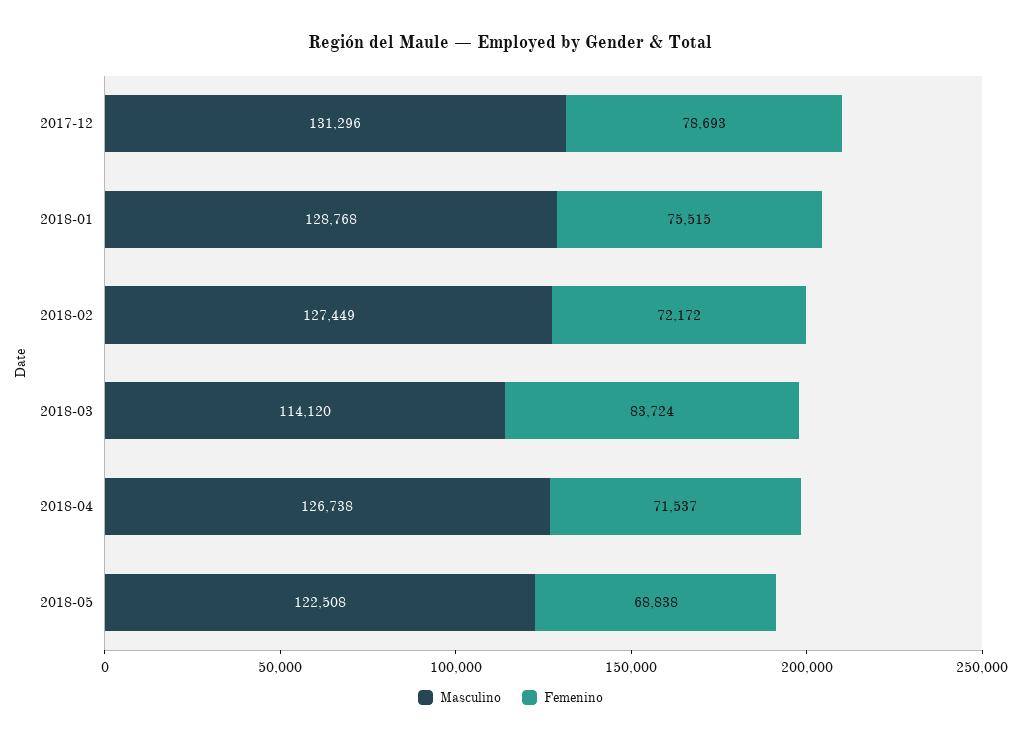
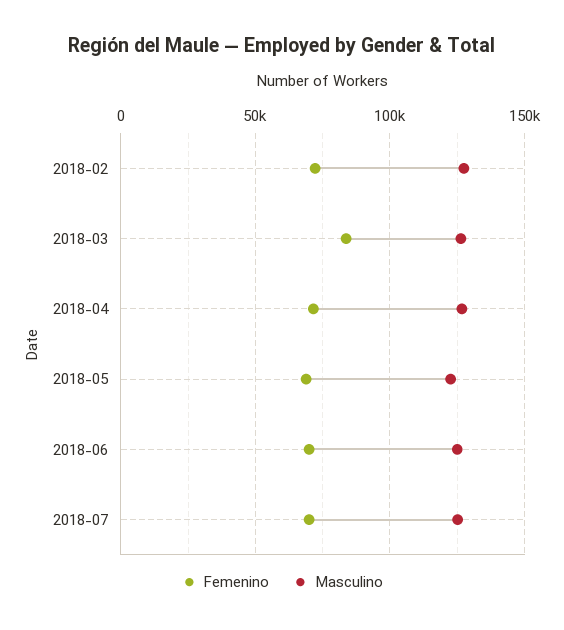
Masculino, 2017-12: 131296 -> none
Femenino, 2017-12: 78693 -> none
Masculino, 2018-01: 128768 -> none
Femenino, 2018-01: 75515 -> none
Masculino, 2018-03: 114120 -> 125000
Femenino, 2018-06: none -> 70000
Masculino, 2018-06: none -> 125000
Femenino, 2018-07: none -> 70000
Masculino, 2018-07: none -> 125000

